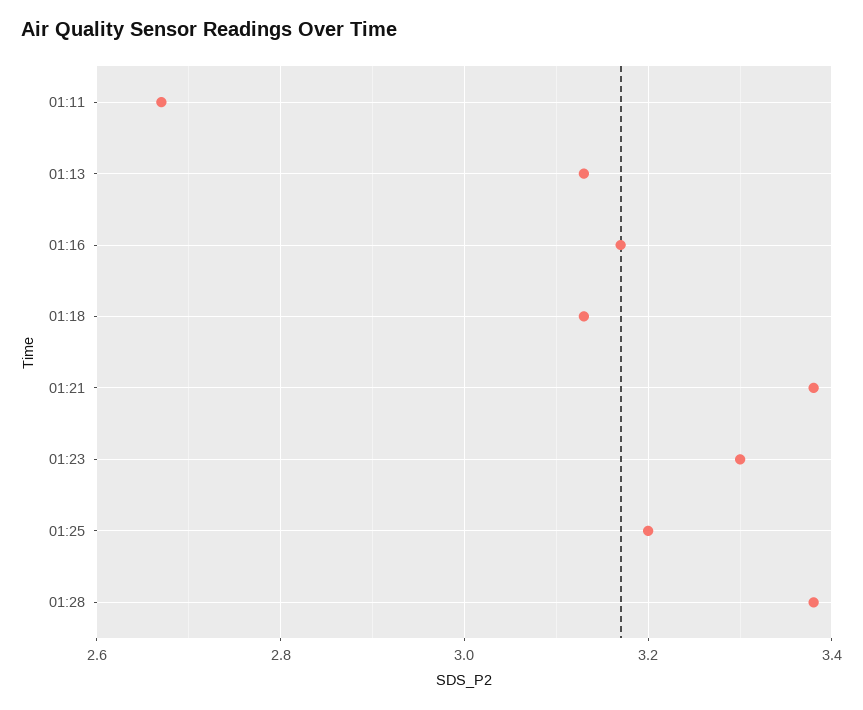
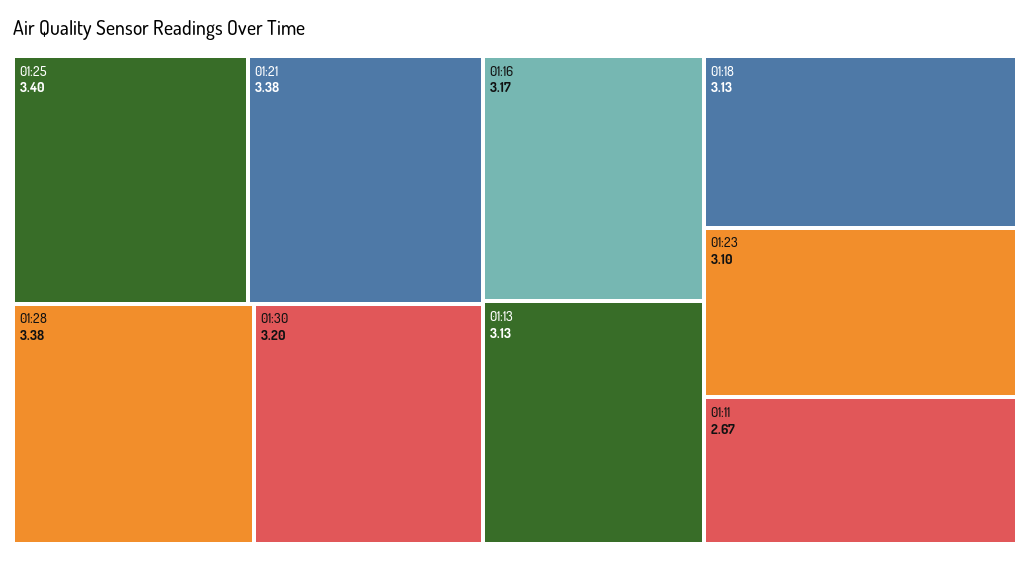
01:23: 3.3 -> 3.1
01:25: 3.2 -> 3.4
01:30: none -> 3.2

